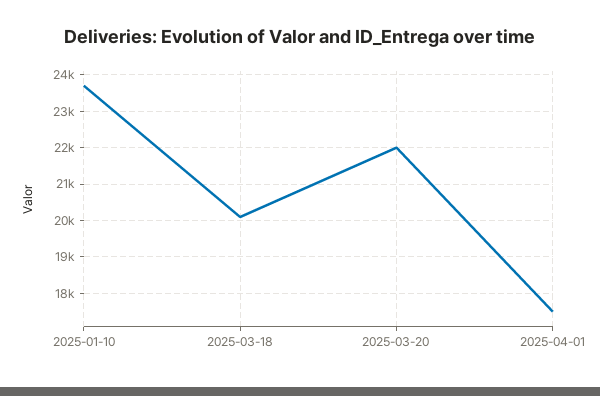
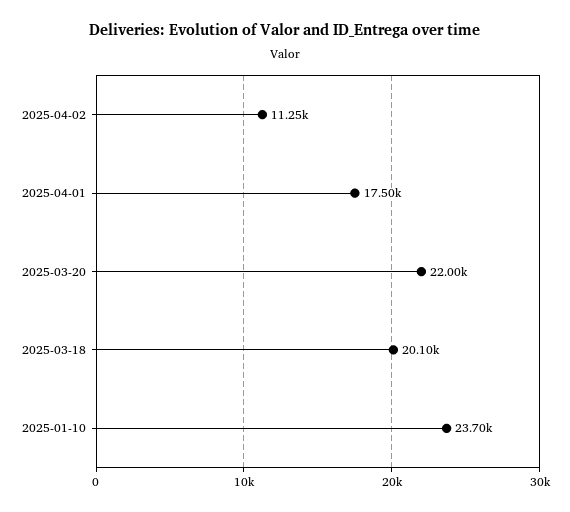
2025-04-02: none -> 11250

